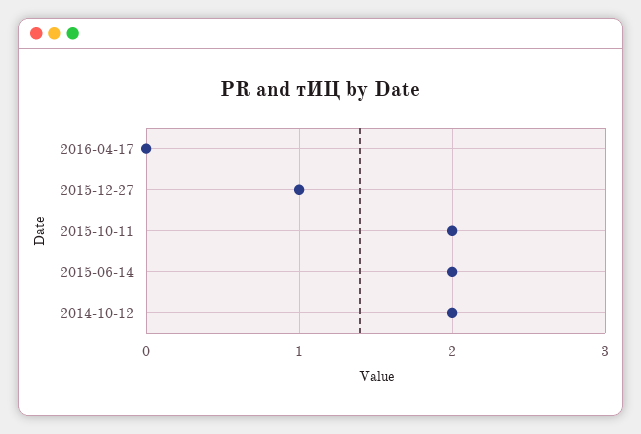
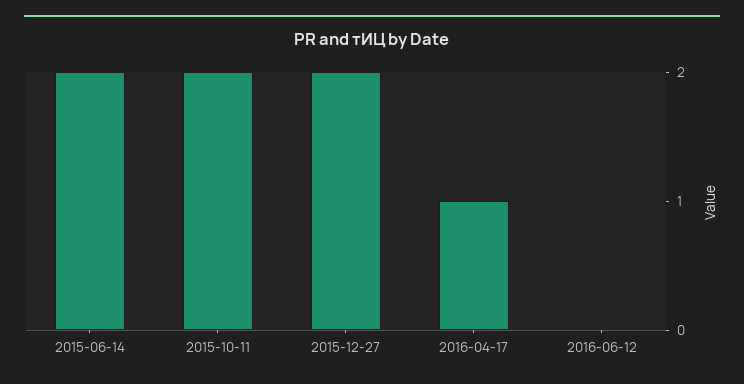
2016-04-17: 0 -> 1
2015-12-27: 1 -> 2
2014-10-12: 2 -> none
2016-06-12: none -> 0

